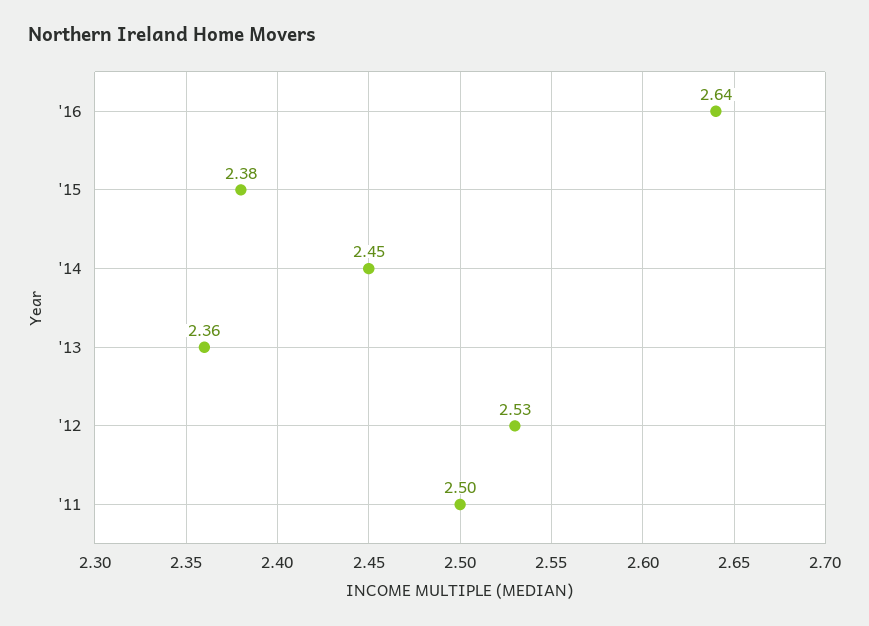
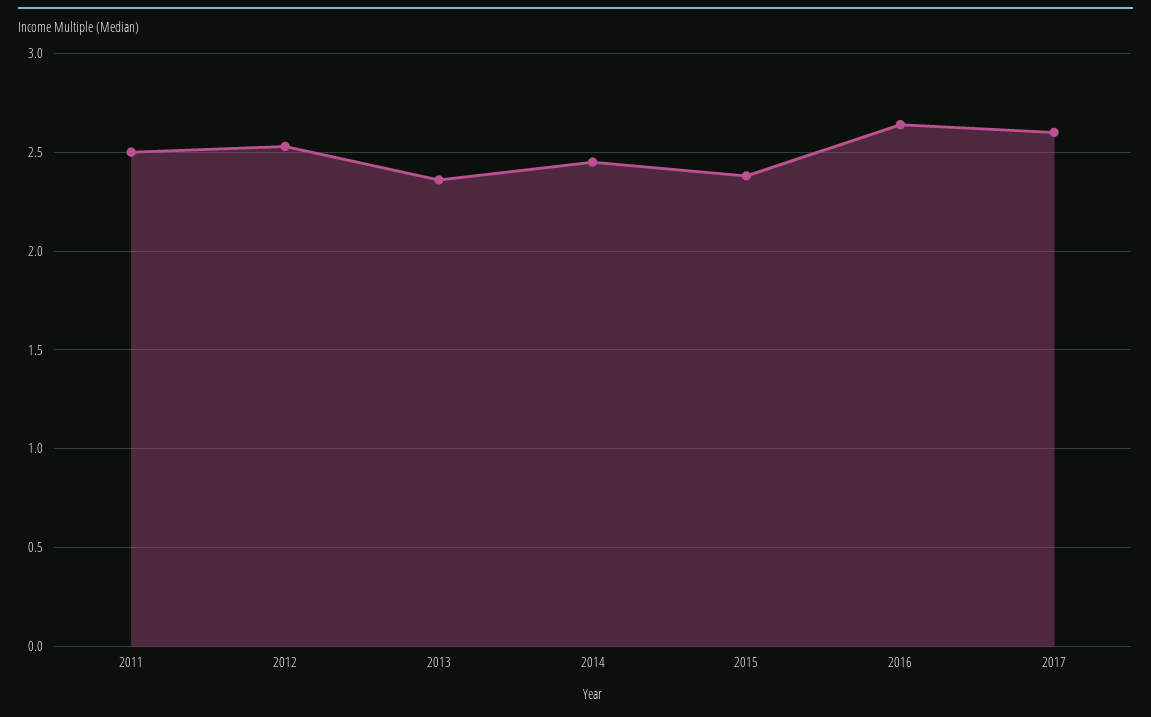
2017: none -> 2.6

